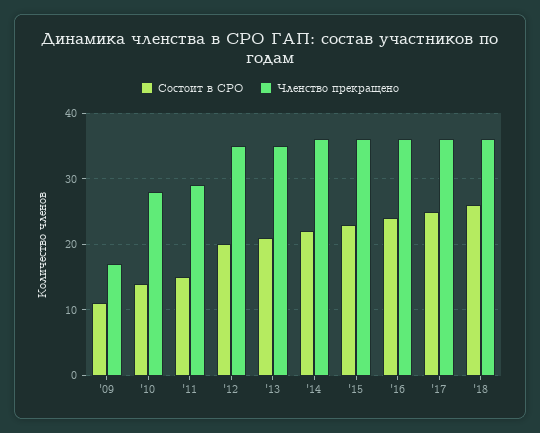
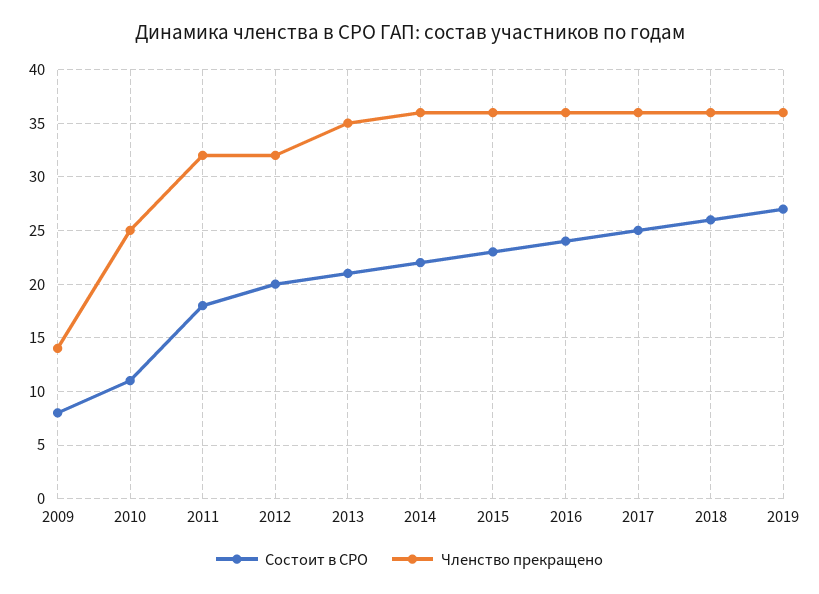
Состоит в СРО, '09: 11 -> 8
Членство прекращено, '09: 17 -> 14
Состоит в СРО, '10: 14 -> 11
Членство прекращено, '10: 28 -> 25
Состоит в СРО, '11: 15 -> 18
Членство прекращено, '11: 29 -> 32
Членство прекращено, '12: 35 -> 32
Состоит в СРО, 2019: none -> 27
Членство прекращено, 2019: none -> 36

